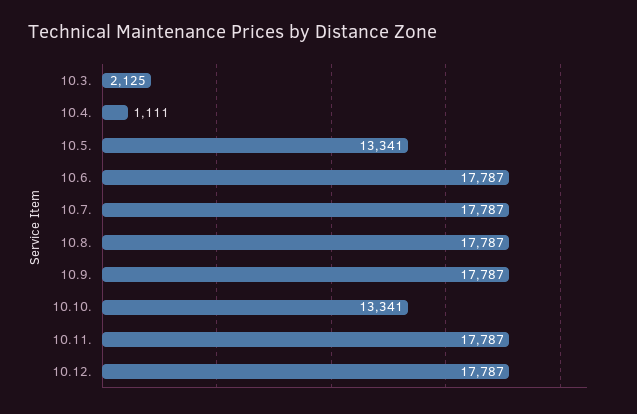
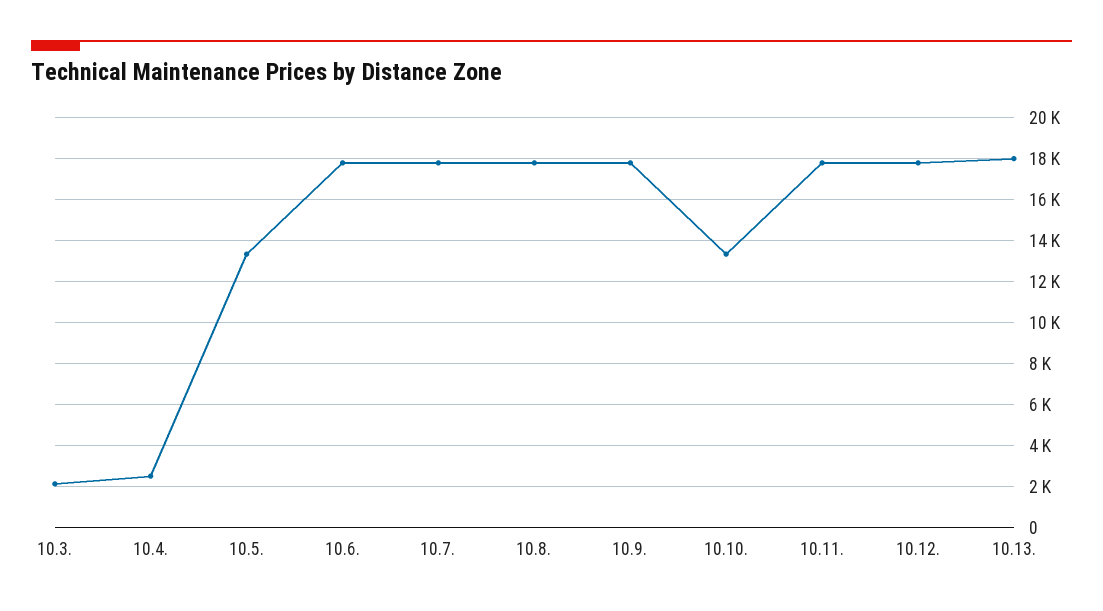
10.4.: 1111 -> 2500
10.13.: none -> 18000

